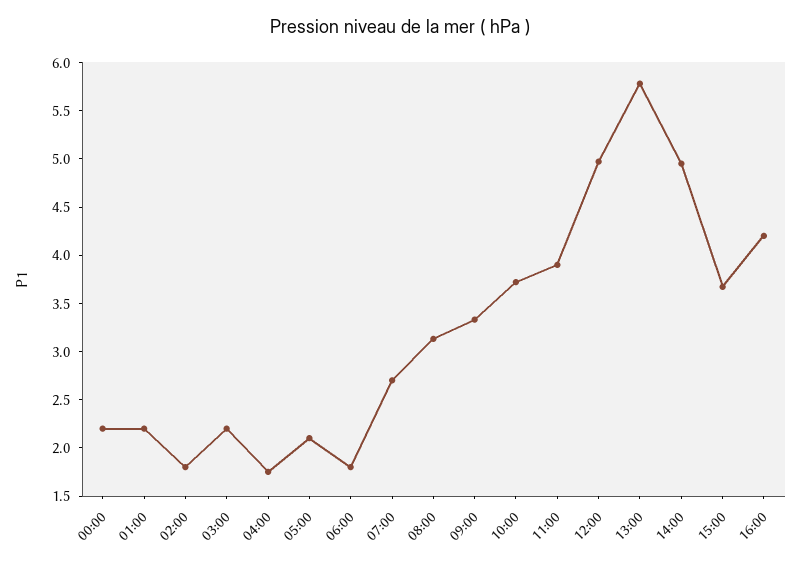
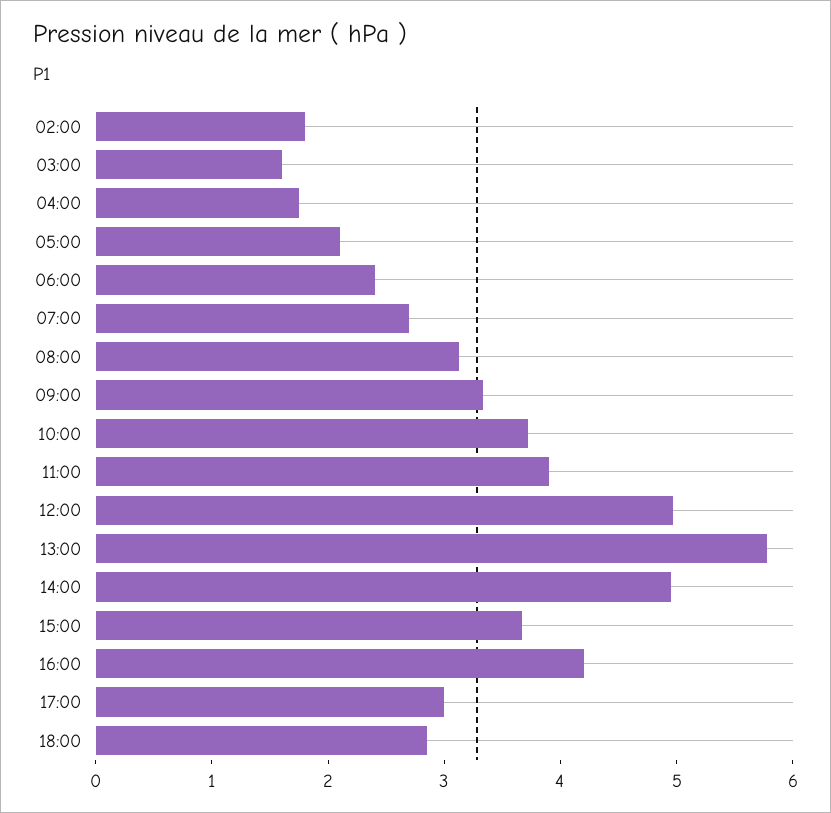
00:00: 2.2 -> none
01:00: 2.2 -> none
03:00: 2.2 -> 1.6
06:00: 1.8 -> 2.4
17:00: none -> 3
18:00: none -> 2.8

